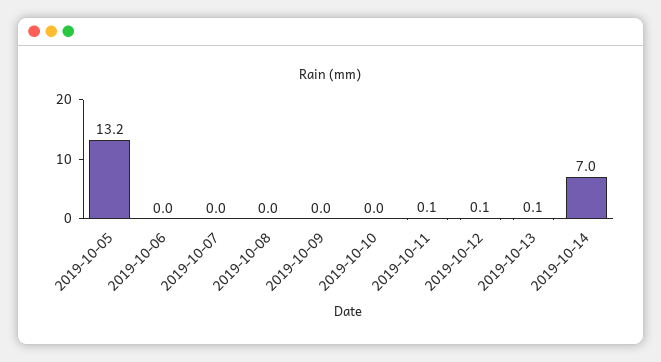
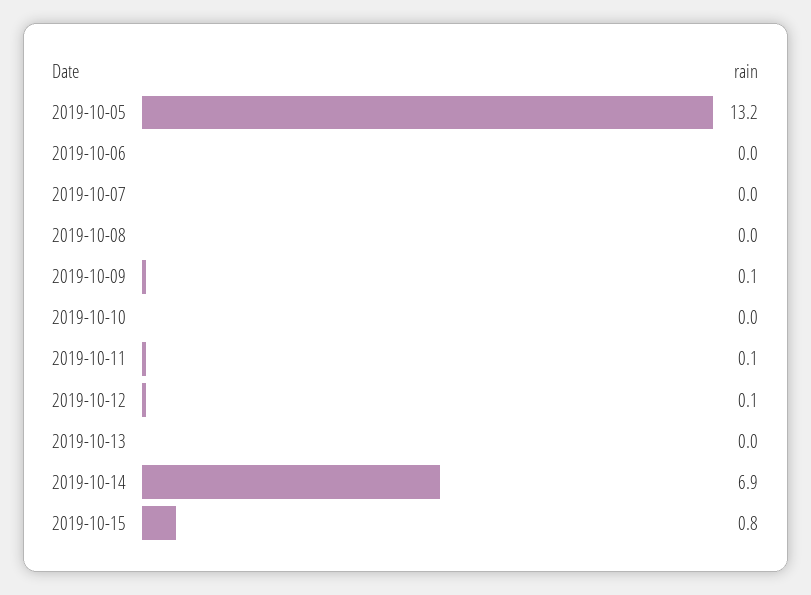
2019-10-09: 0 -> 0.1
2019-10-13: 0.1 -> 0
2019-10-14: 7 -> 6.9
2019-10-15: none -> 0.8

